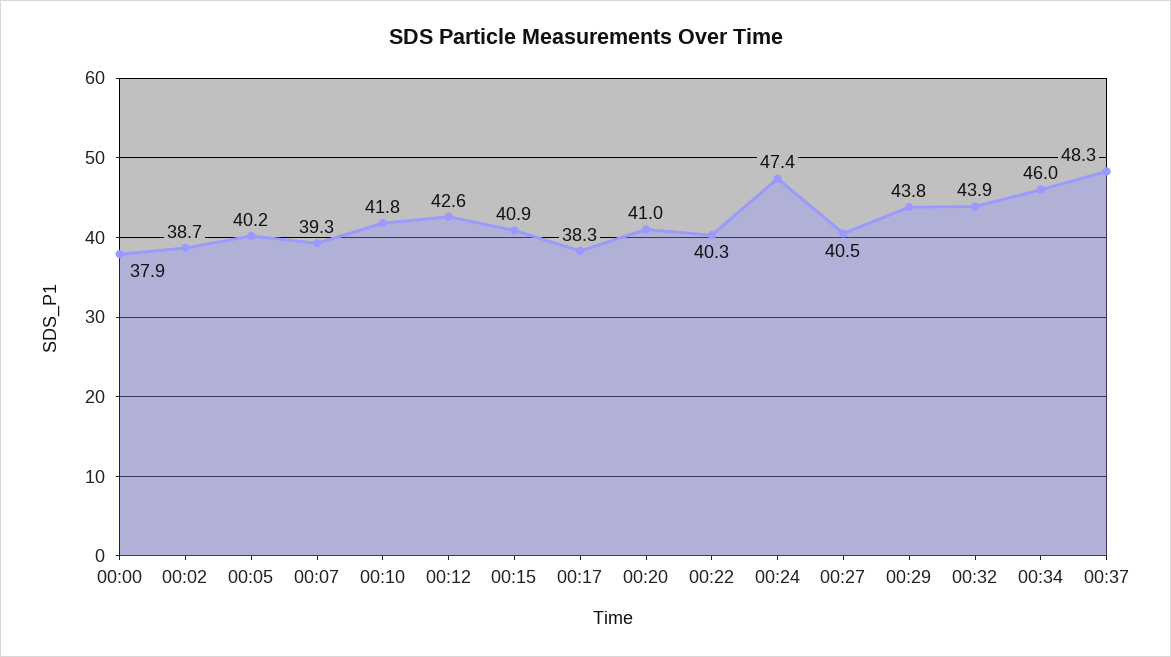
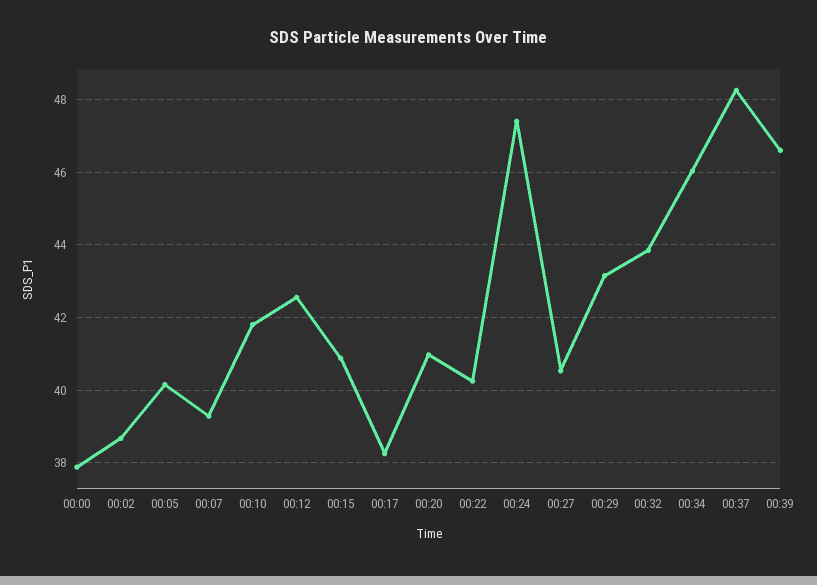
00:29: 43.8 -> 43.2
00:39: none -> 46.6

